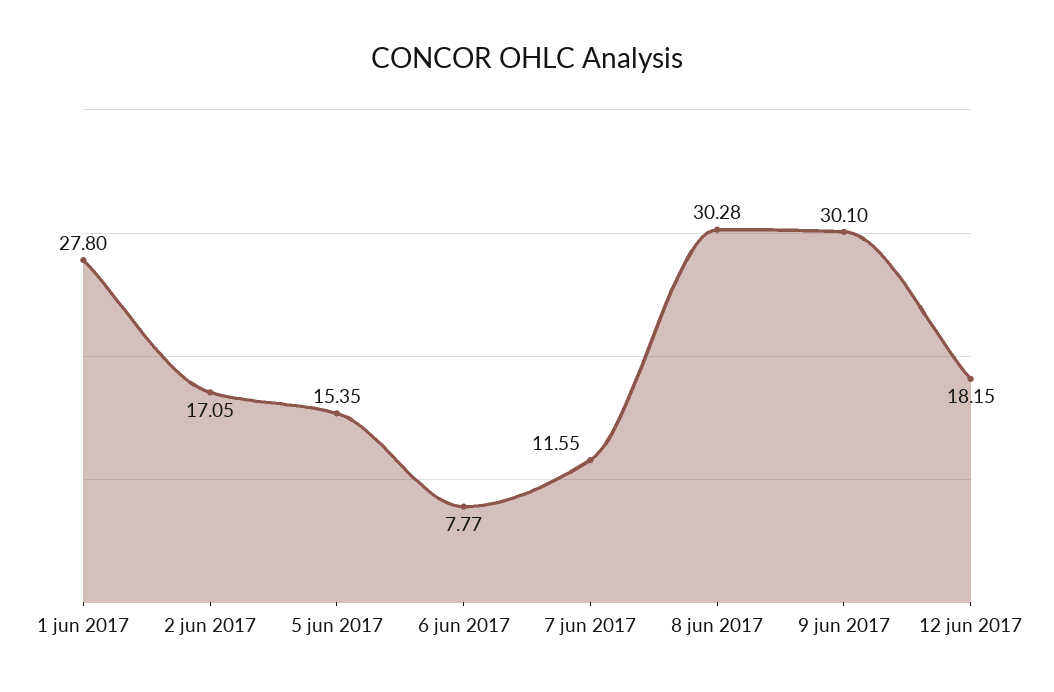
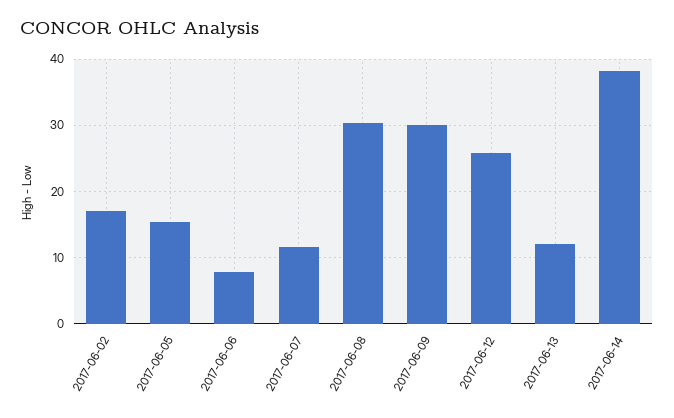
1 jun 2017: 27.8 -> none
12 jun 2017: 18.15 -> 26
2017-06-13: none -> 12
2017-06-14: none -> 38

